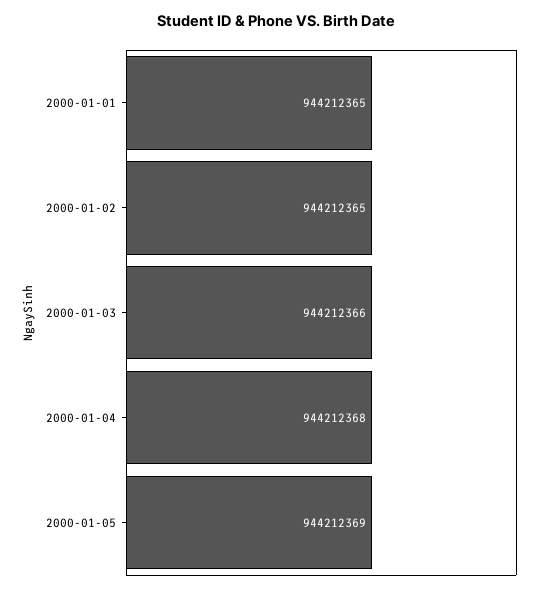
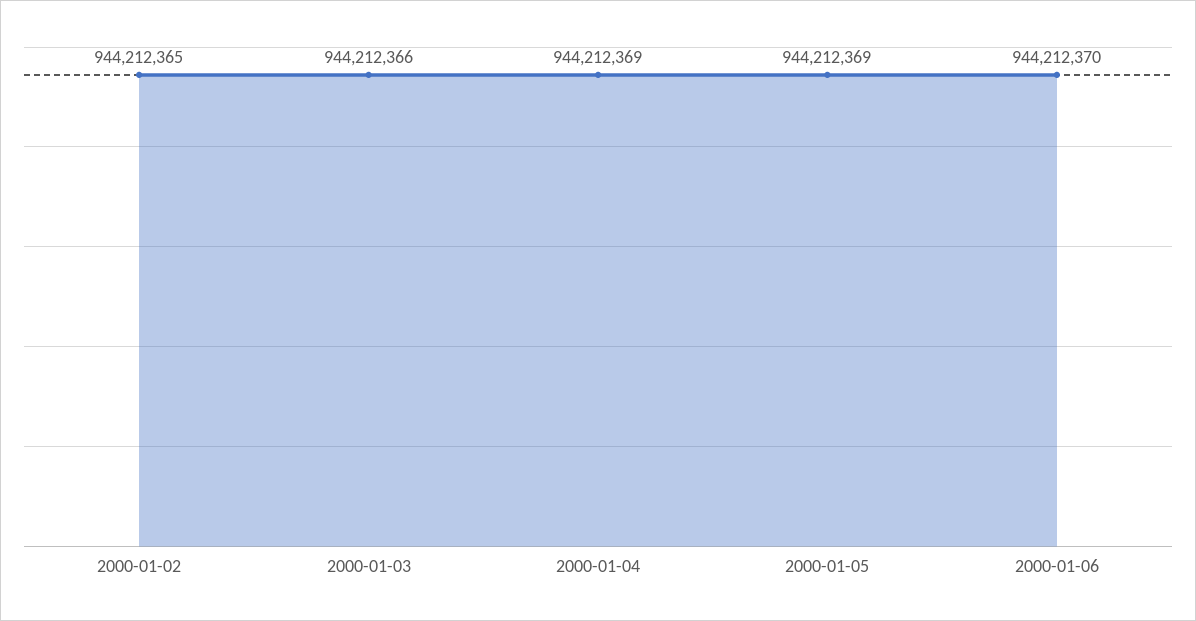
2000-01-01: 944212365 -> none
2000-01-04: 944212368 -> 944212369
2000-01-06: none -> 944212370

